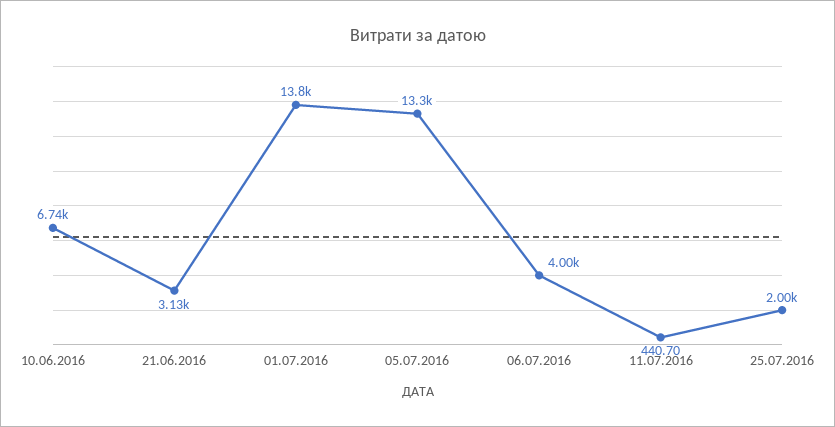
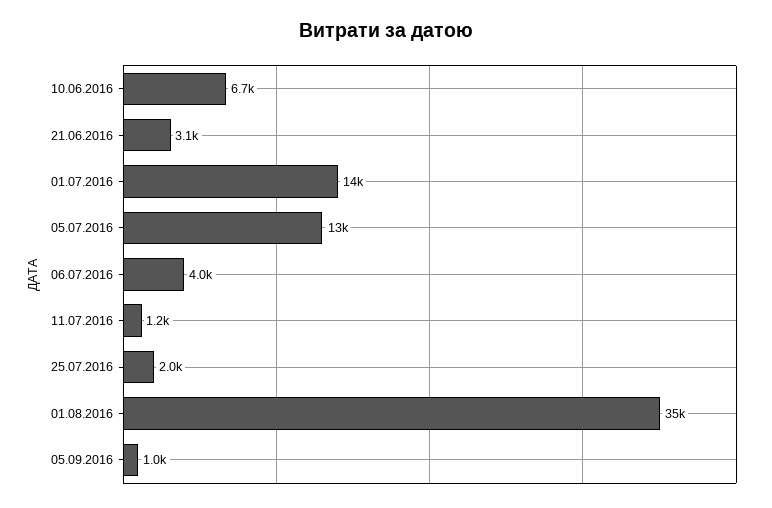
11.07.2016: 440.7 -> 1200
01.08.2016: none -> 35000
05.09.2016: none -> 1000

